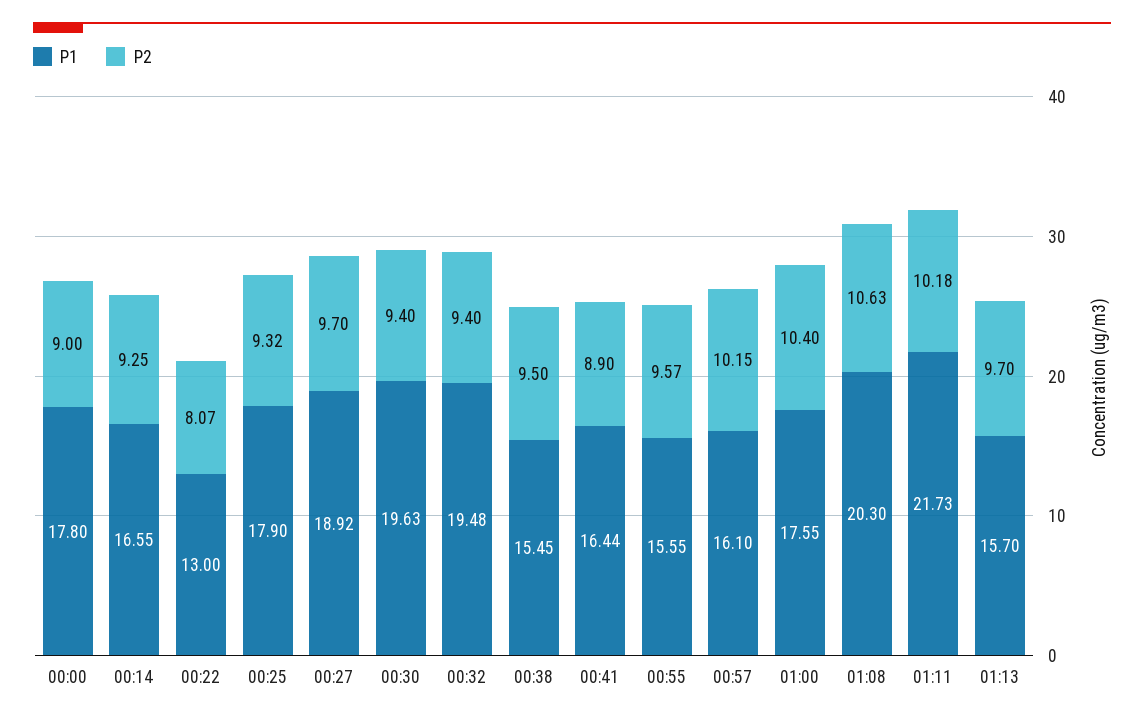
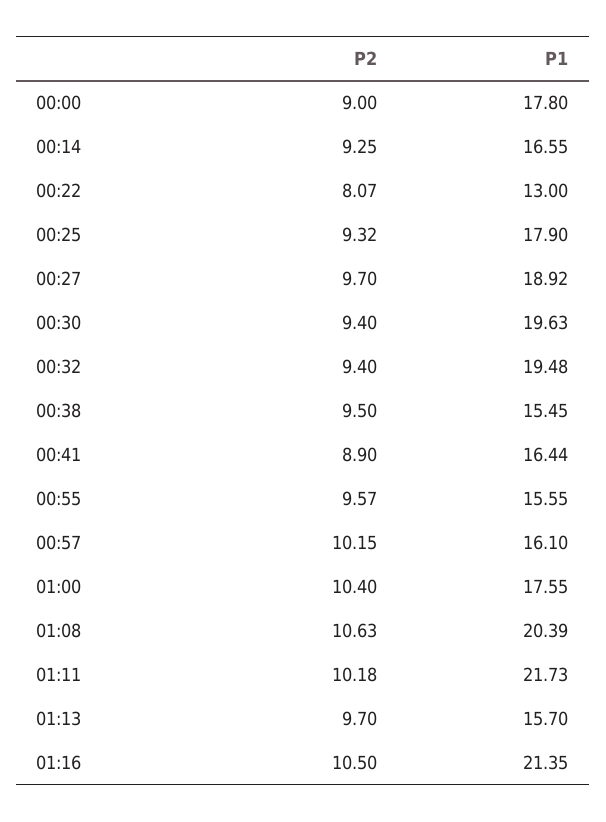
P1, 01:08: 20.3 -> 20.39
P2, 01:16: none -> 10.5
P1, 01:16: none -> 21.35

